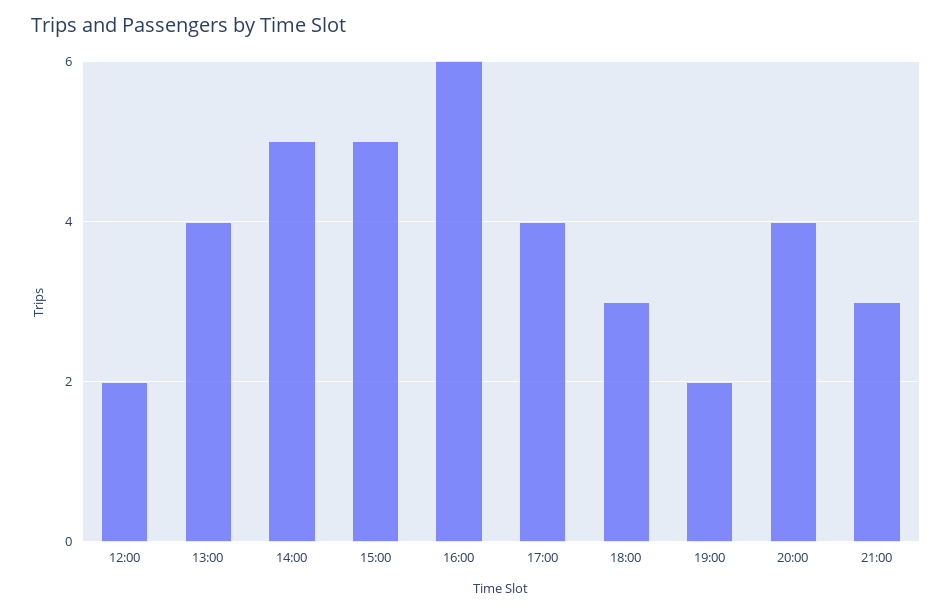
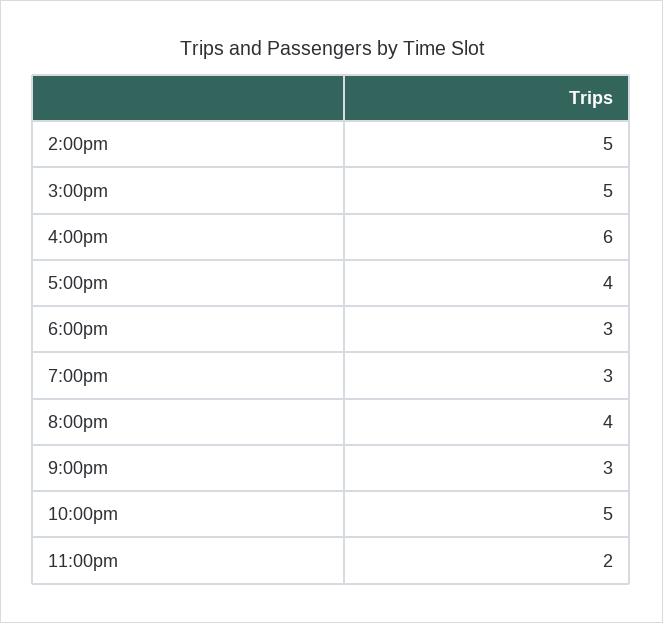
12:00: 2 -> none
13:00: 4 -> none
19:00: 2 -> 3
10:00pm: none -> 5
11:00pm: none -> 2

